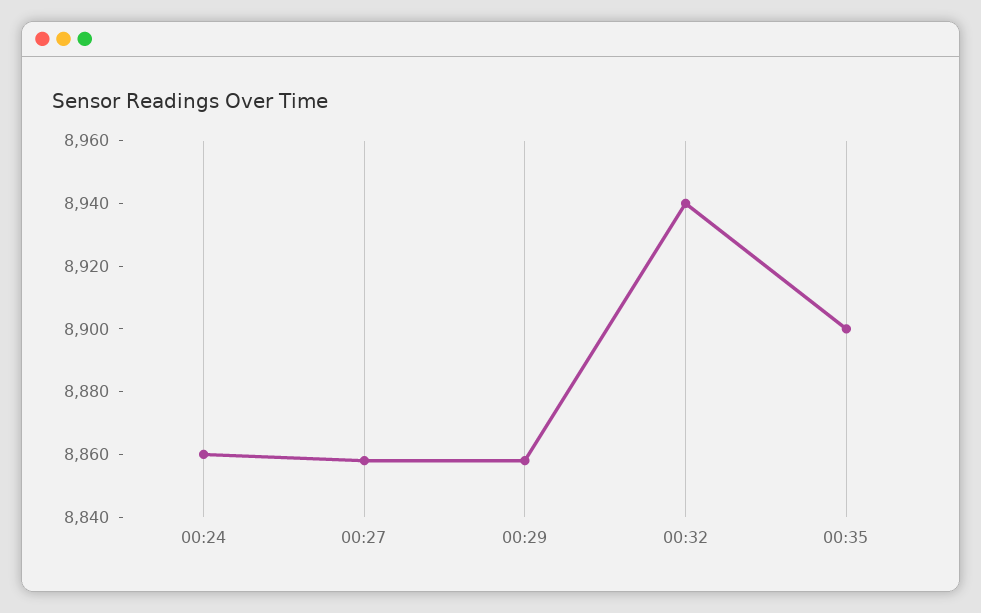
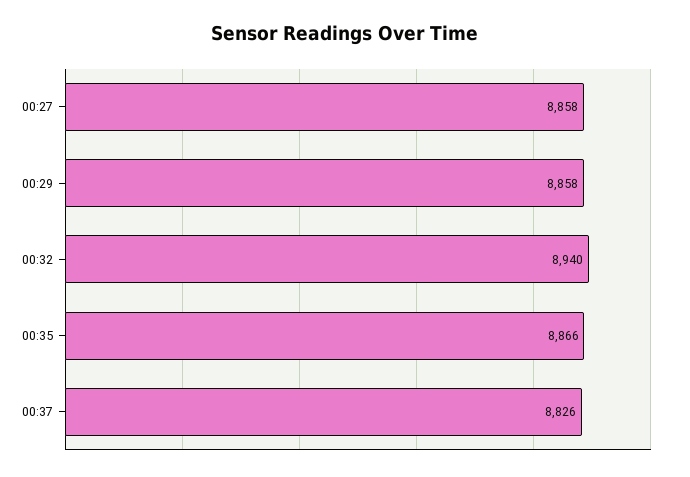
00:24: 8860 -> none
00:35: 8900 -> 8866
00:37: none -> 8826

